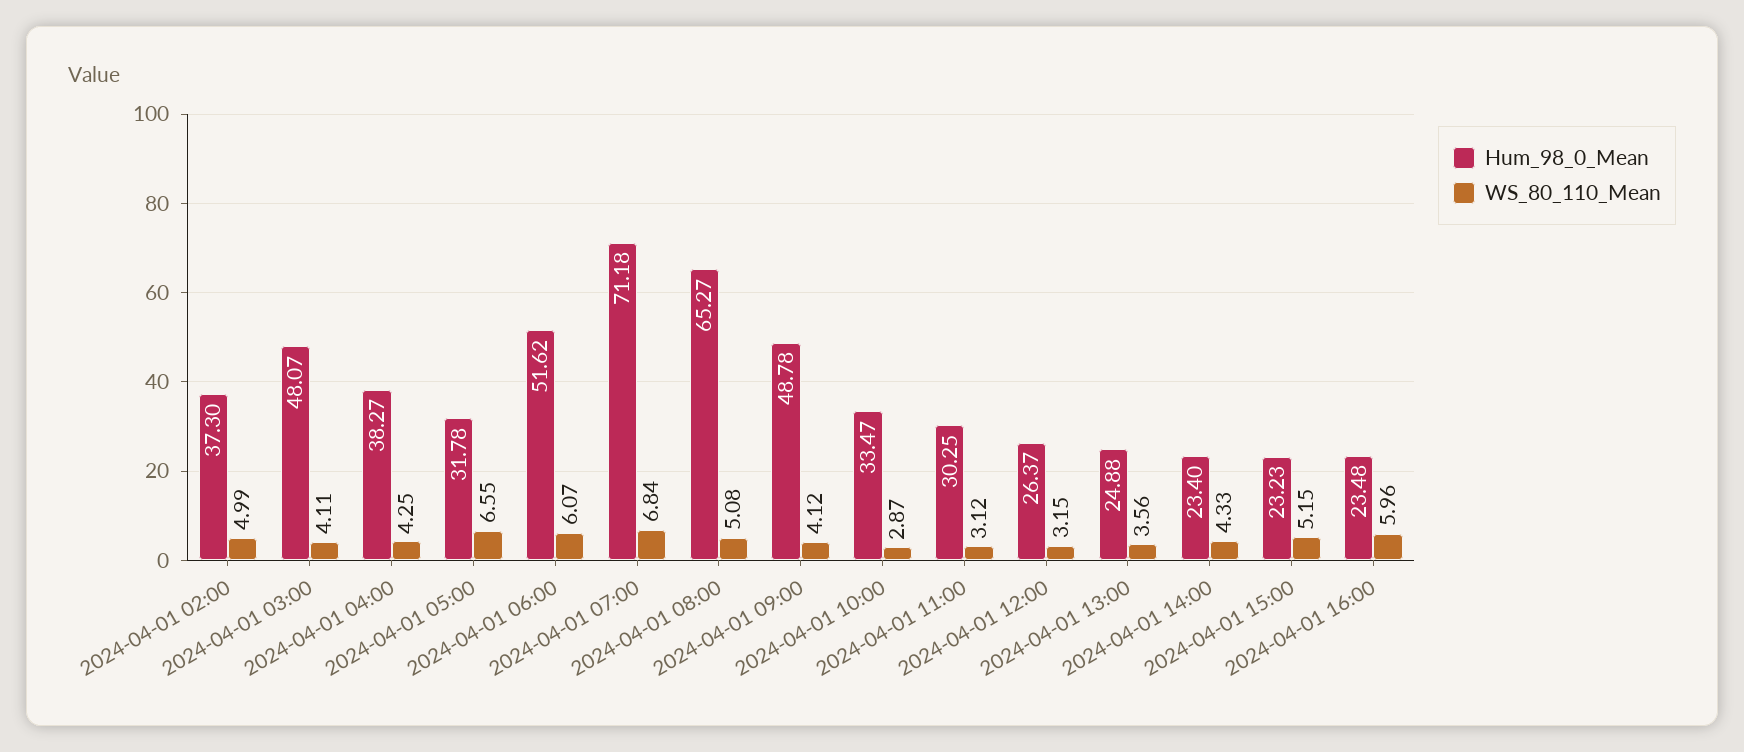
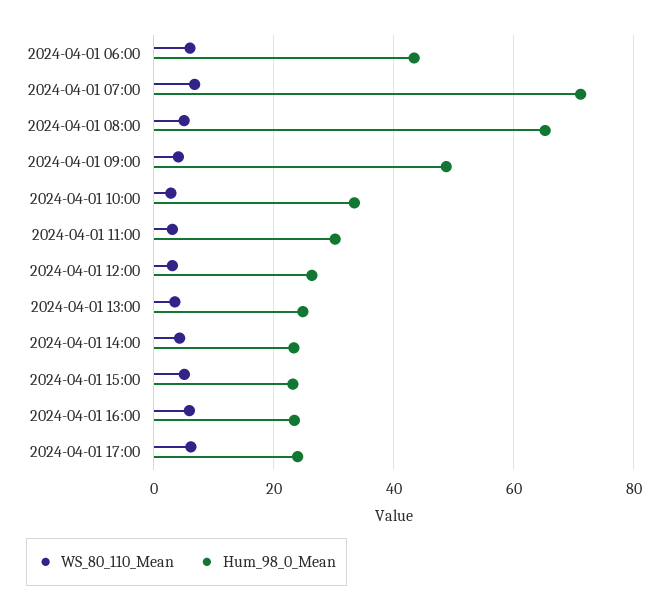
Hum_98_0_Mean, 2024-04-01 02:00: 37.3 -> none
WS_80_110_Mean, 2024-04-01 02:00: 4.99 -> none
Hum_98_0_Mean, 2024-04-01 03:00: 48.07 -> none
WS_80_110_Mean, 2024-04-01 03:00: 4.11 -> none
Hum_98_0_Mean, 2024-04-01 04:00: 38.27 -> none
WS_80_110_Mean, 2024-04-01 04:00: 4.25 -> none
Hum_98_0_Mean, 2024-04-01 05:00: 31.78 -> none
WS_80_110_Mean, 2024-04-01 05:00: 6.55 -> none
Hum_98_0_Mean, 2024-04-01 06:00: 51.62 -> 44
WS_80_110_Mean, 2024-04-01 17:00: none -> 6
Hum_98_0_Mean, 2024-04-01 17:00: none -> 24

